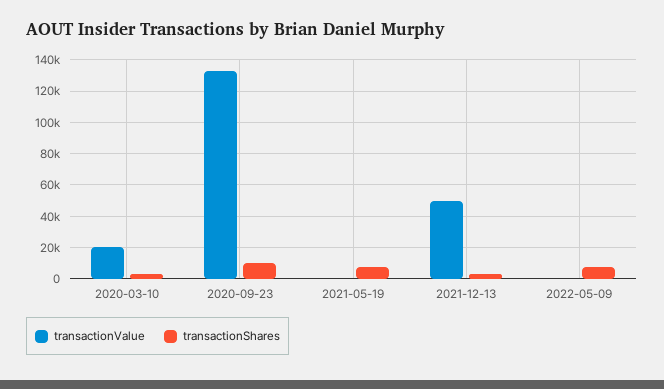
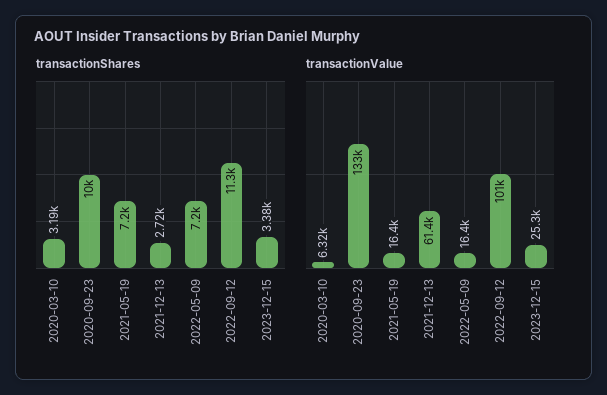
transactionValue, 2020-03-10: 20000 -> 6320
transactionValue, 2021-05-19: 0 -> 16400
transactionValue, 2021-12-13: 50000 -> 61400
transactionValue, 2022-05-09: 0 -> 16400
transactionShares, 2022-09-12: none -> 11300
transactionShares, 2023-12-15: none -> 3380
transactionValue, 2022-09-12: none -> 101000
transactionValue, 2023-12-15: none -> 25300

